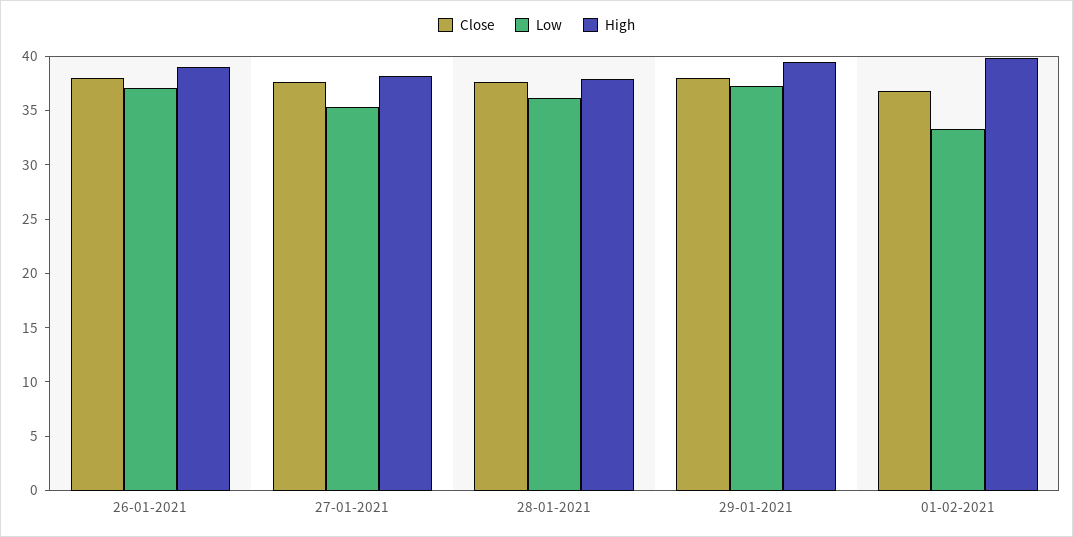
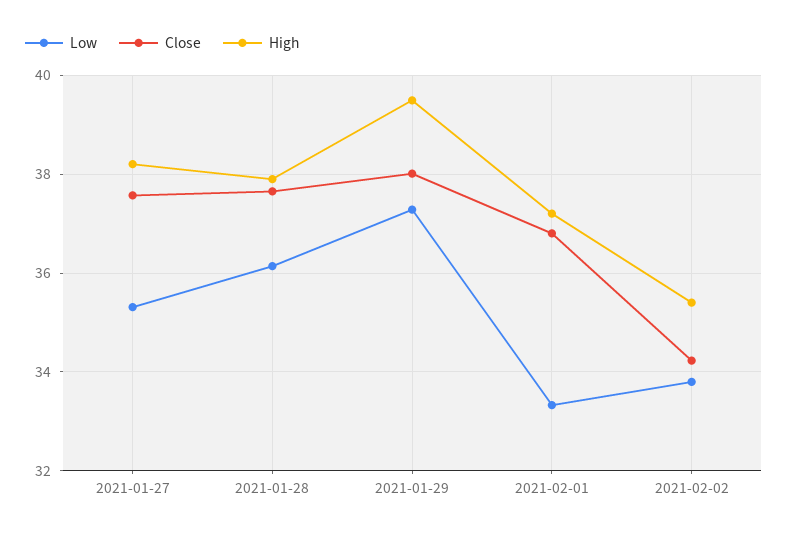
Close, 26-01-2021: 38 -> none
Low, 26-01-2021: 37 -> none
High, 26-01-2021: 39 -> none
High, 01-02-2021: 40 -> 37.2
Low, 2021-02-02: none -> 33.8
Close, 2021-02-02: none -> 34.2
High, 2021-02-02: none -> 35.4

